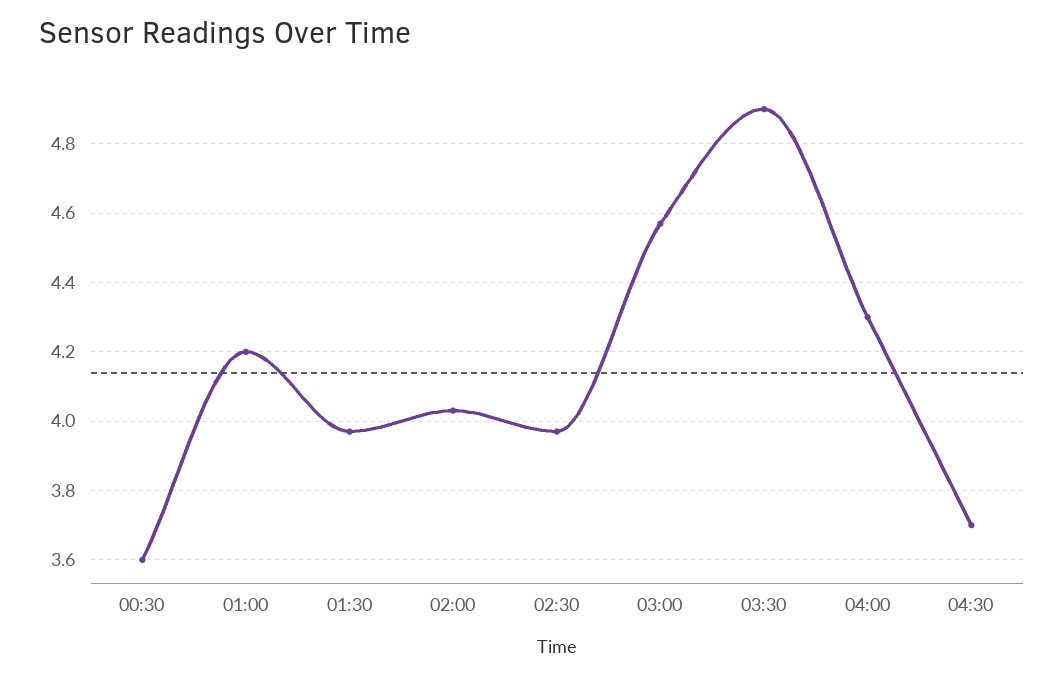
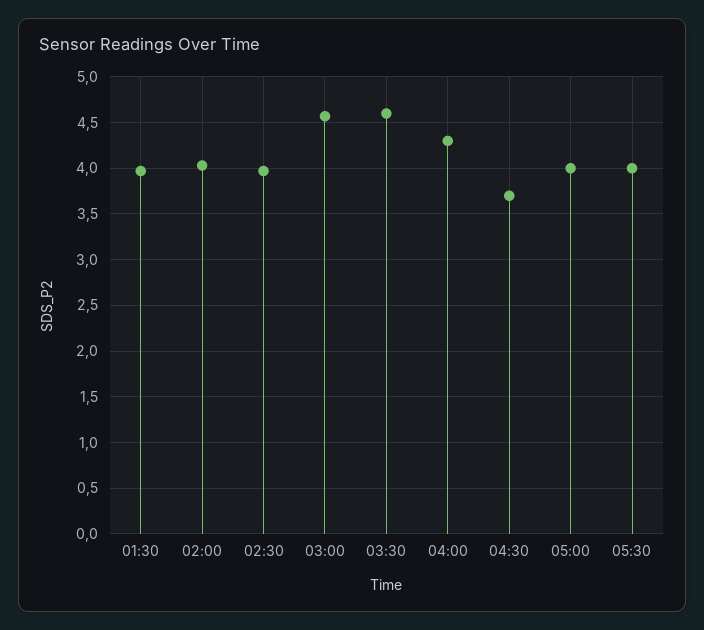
00:30: 3.6 -> none
01:00: 4.2 -> none
03:30: 4.9 -> 4.6
05:00: none -> 4
05:30: none -> 4

